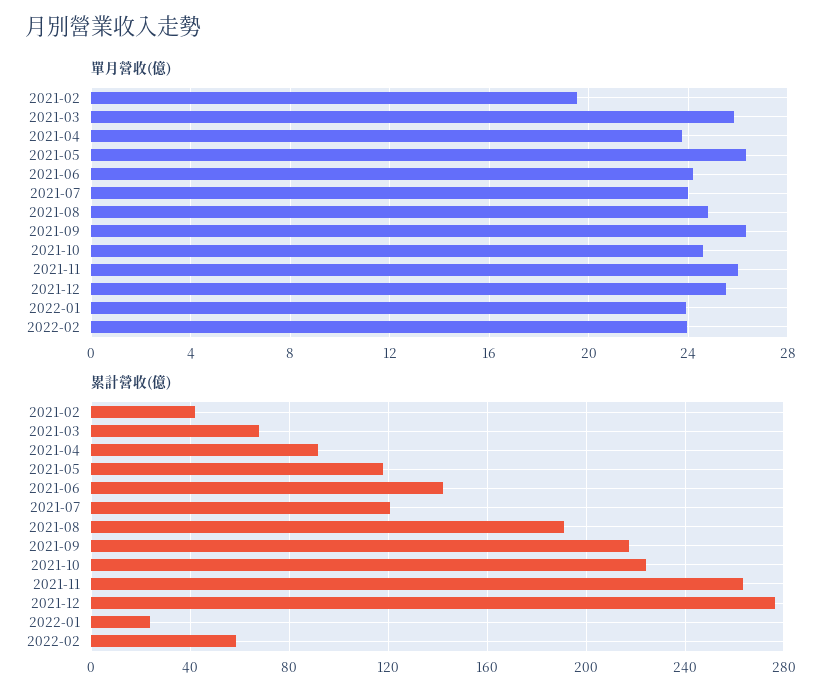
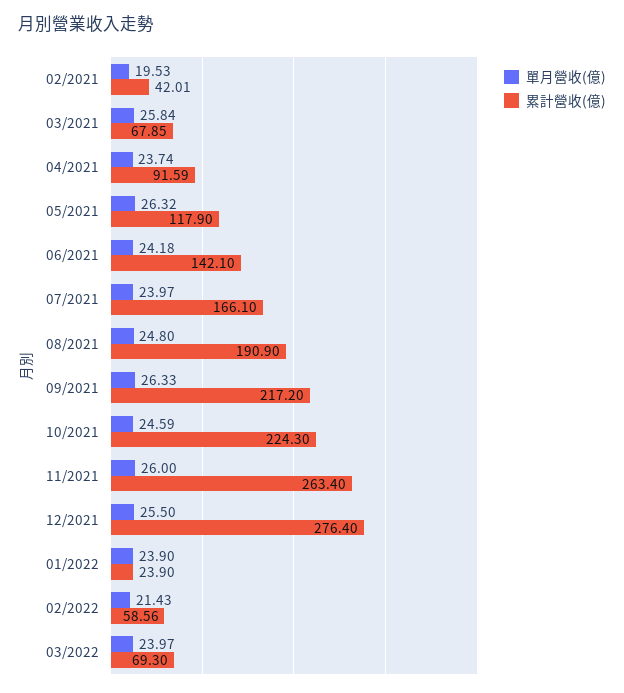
單月營收(億), 2022-02: 24 -> 21.43
累計營收(億), 2021-07: 120 -> 166.1
單月營收(億), 03/2022: none -> 23.97
累計營收(億), 03/2022: none -> 69.3

